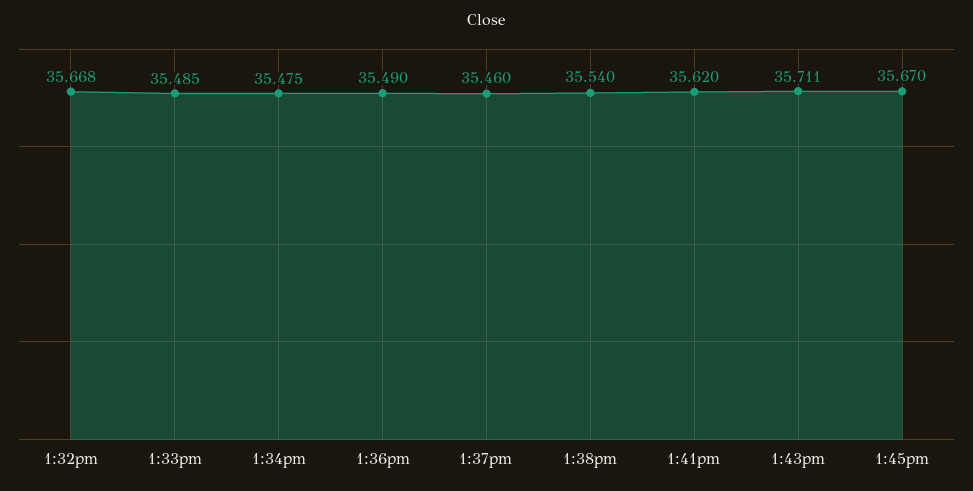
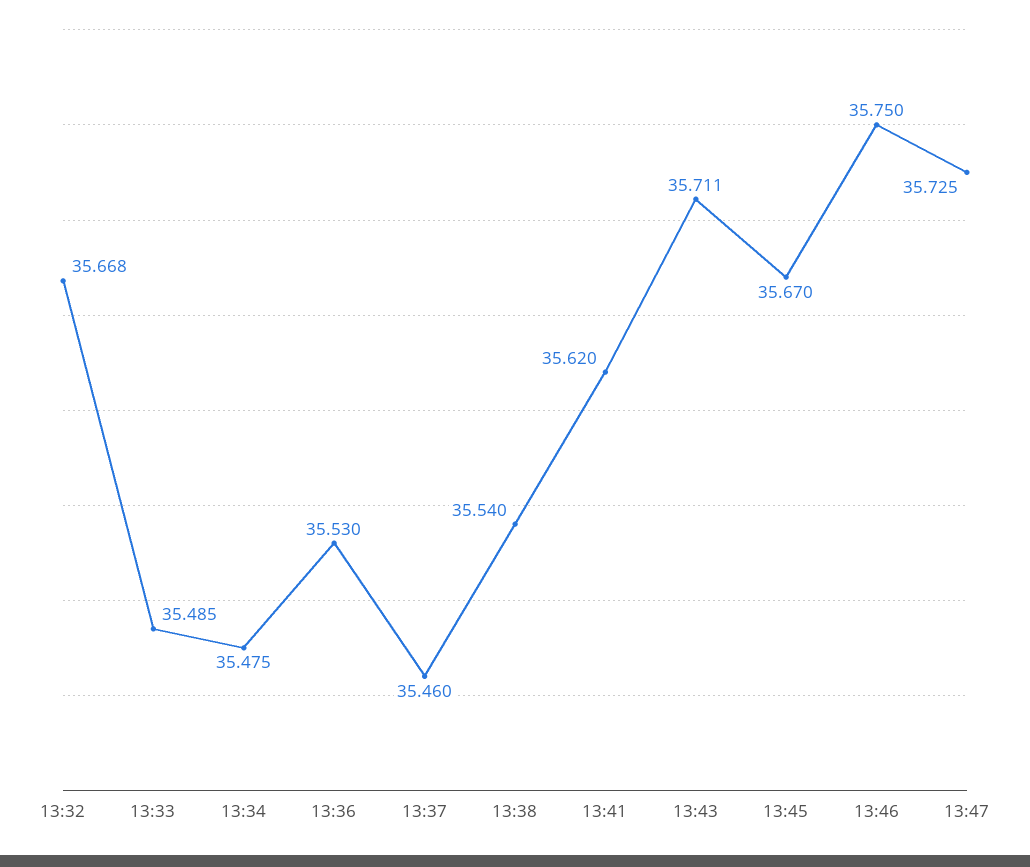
1:36pm: 35.49 -> 35.53
13:46: none -> 35.75
13:47: none -> 35.725

